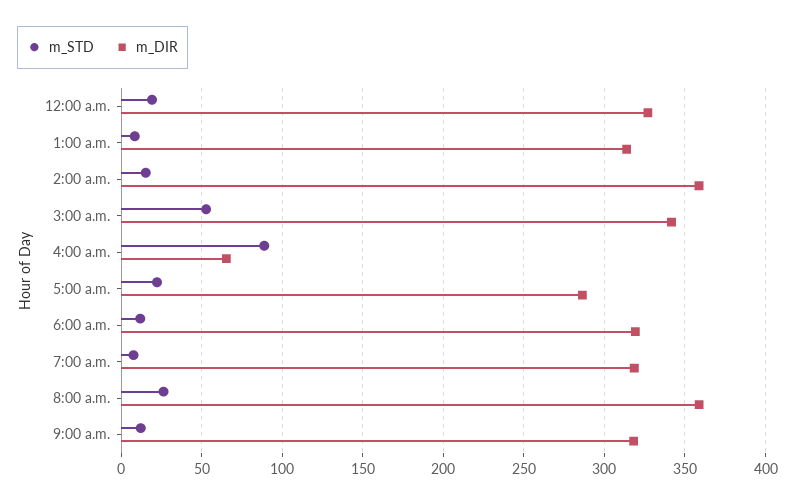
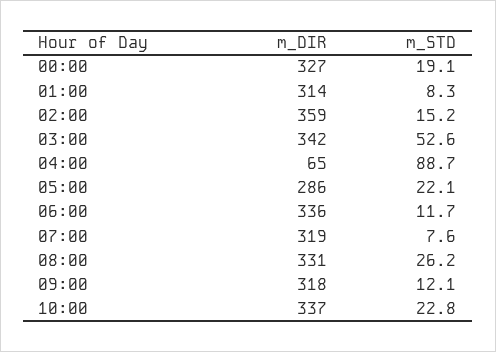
m_DIR, 6:00 a.m.: 320 -> 336
m_DIR, 8:00 a.m.: 360 -> 331
m_DIR, 10:00: none -> 337
m_STD, 10:00: none -> 22.8

